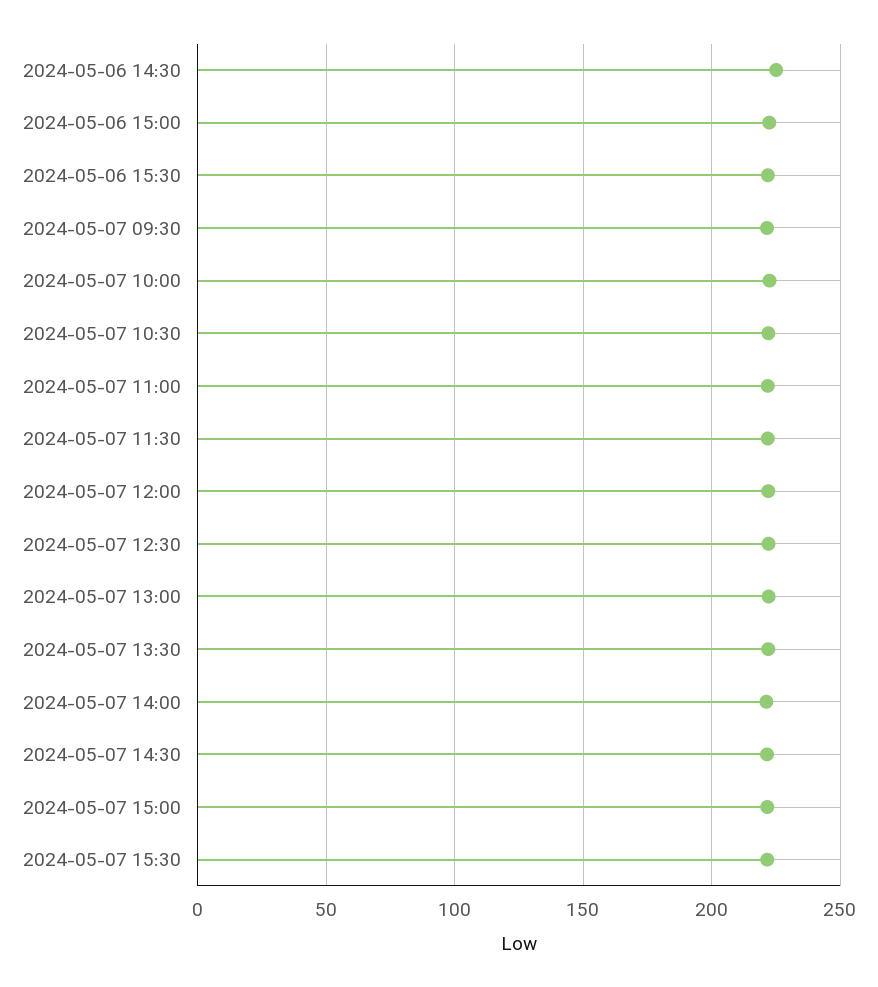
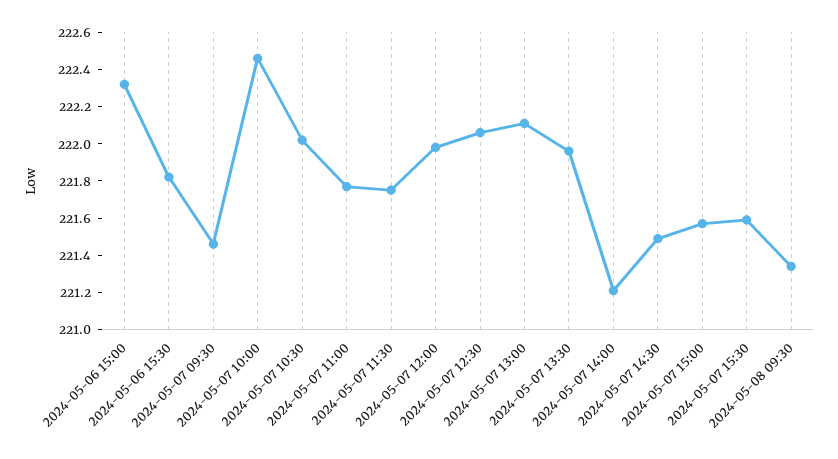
2024-05-06 14:30: 225 -> none
2024-05-08 09:30: none -> 221.35

